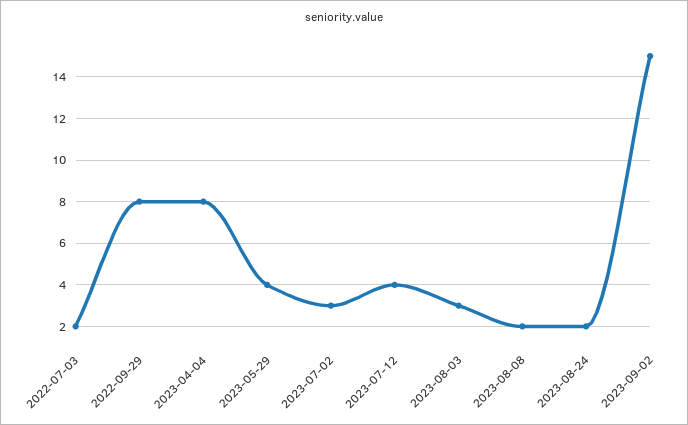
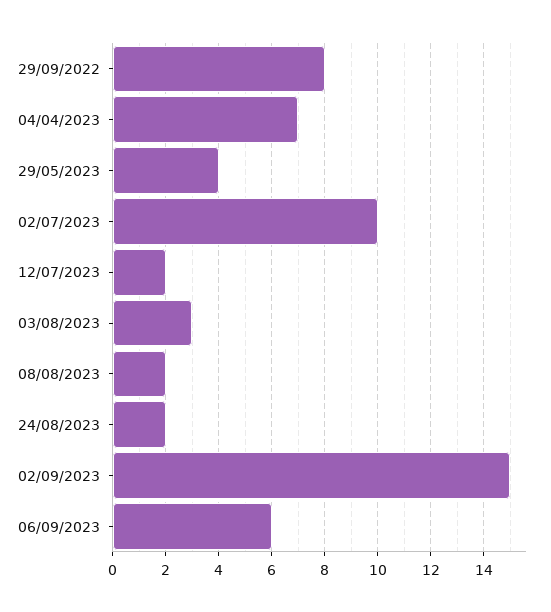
2022-07-03: 2 -> none
2023-04-04: 8 -> 7
2023-07-02: 3 -> 10
2023-07-12: 4 -> 2
06/09/2023: none -> 6

